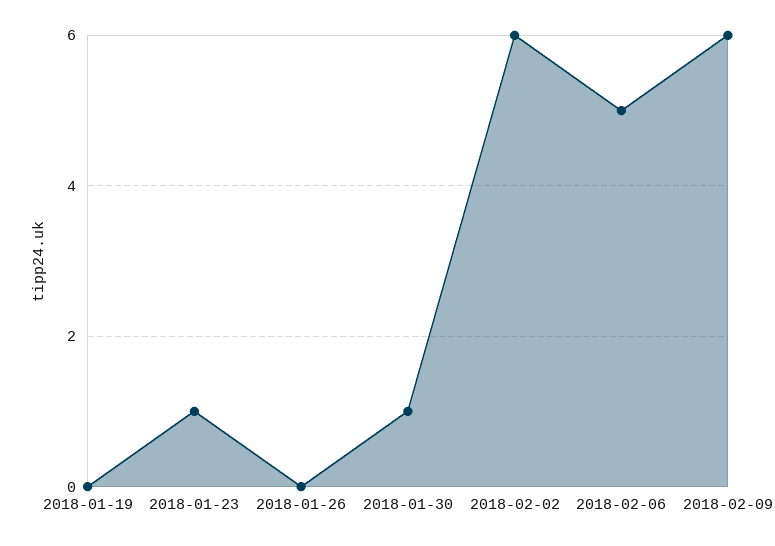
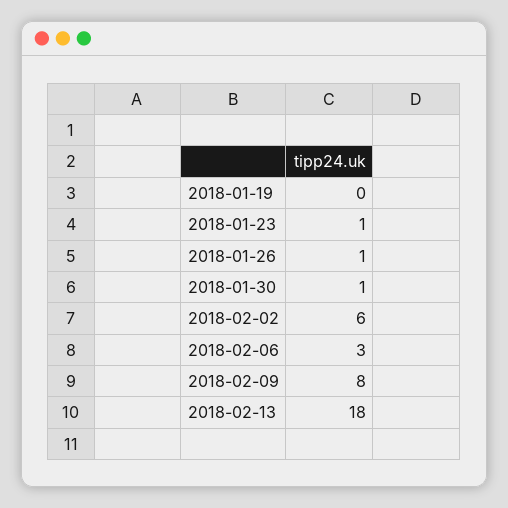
2018-01-26: 0 -> 1
2018-02-06: 5 -> 3
2018-02-09: 6 -> 8
2018-02-13: none -> 18

